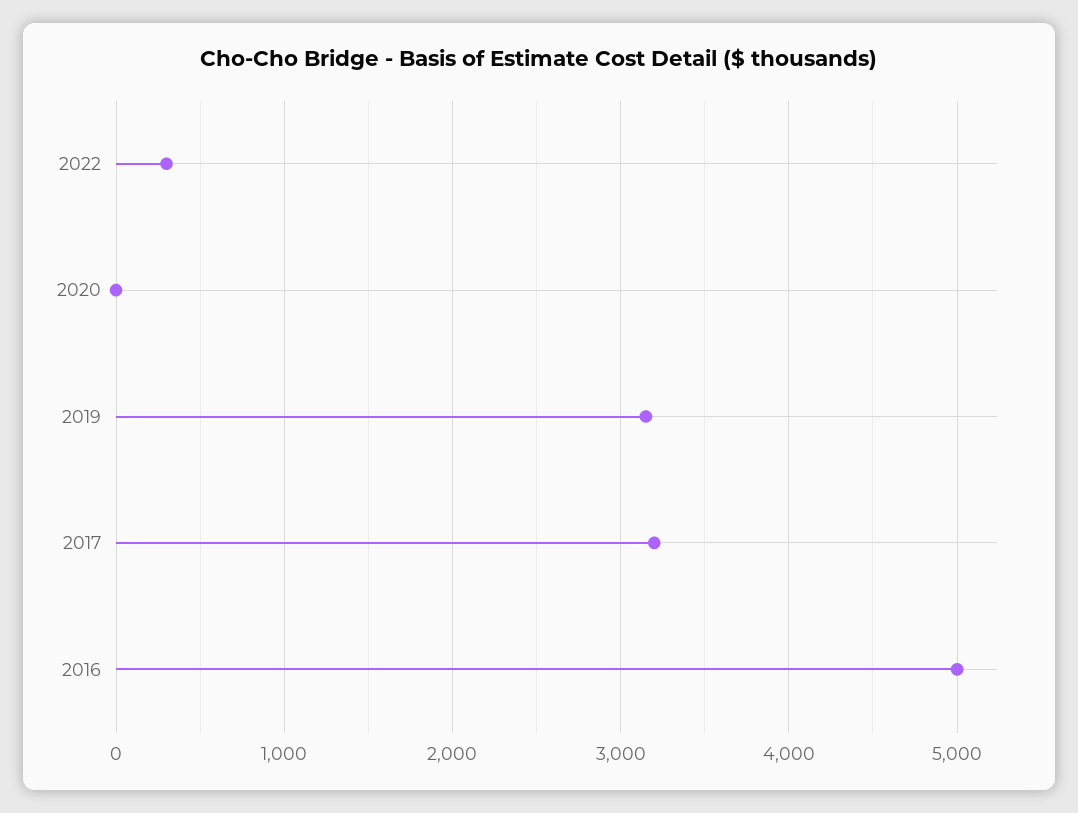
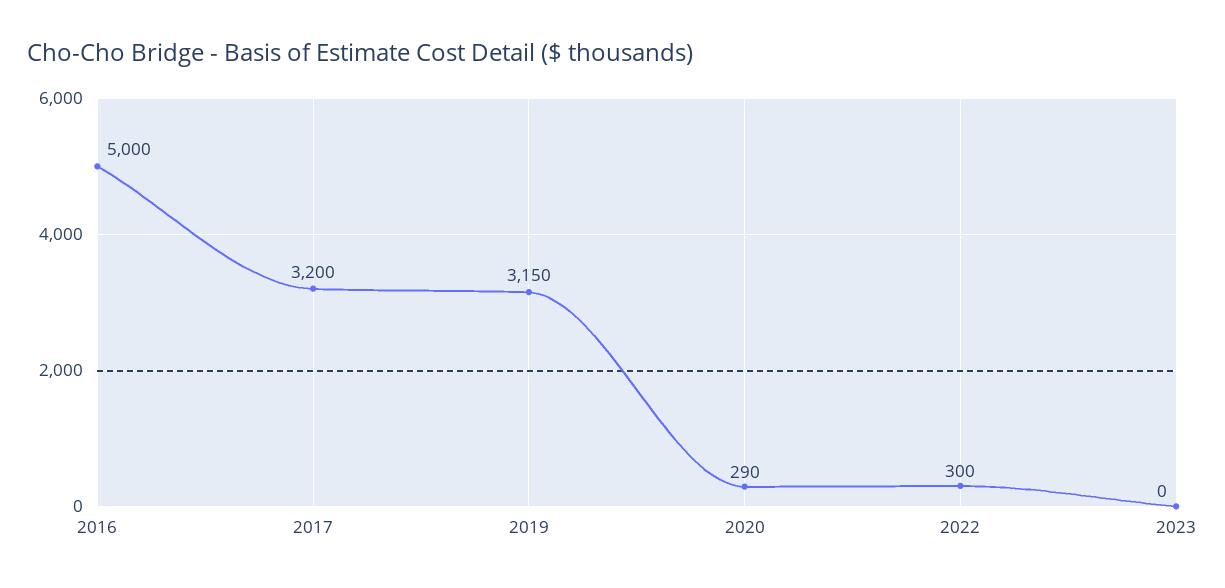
2020: 0 -> 290
2023: none -> 0

